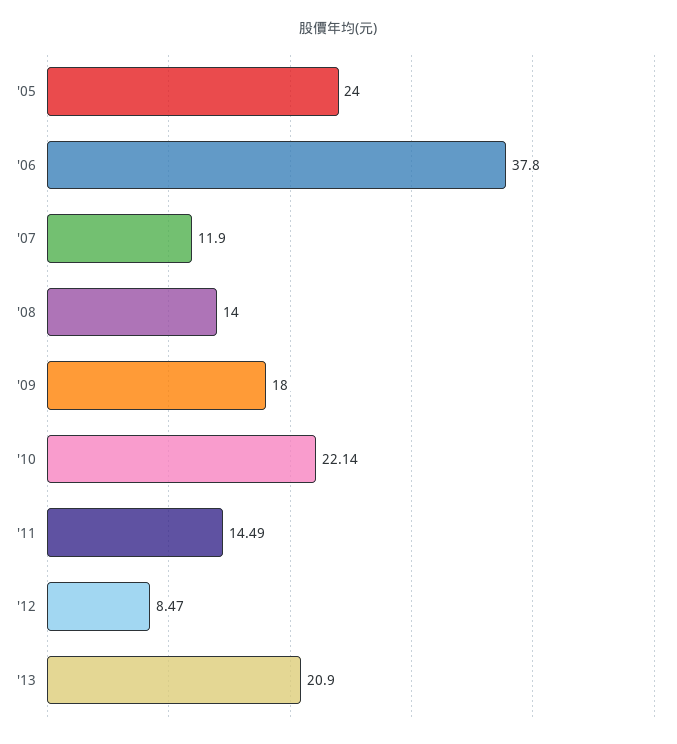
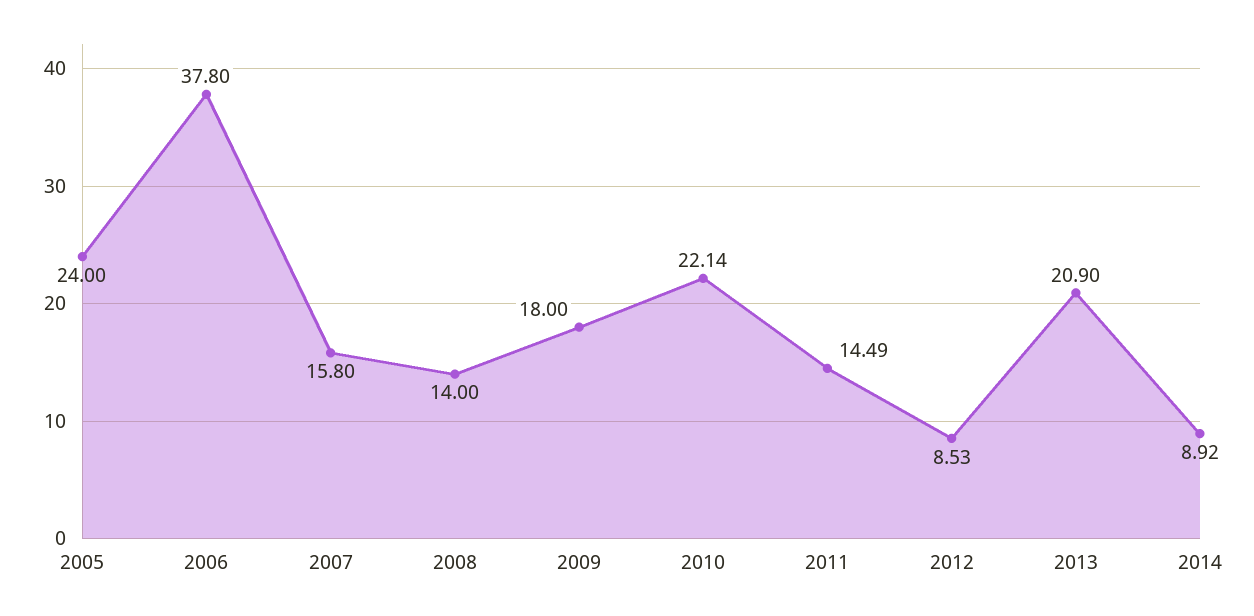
'07: 11.9 -> 15.8
'12: 8.47 -> 8.53
2014: none -> 8.92

